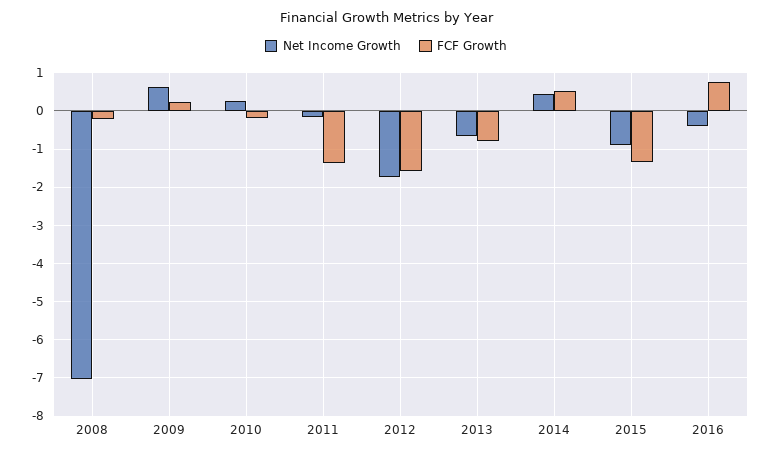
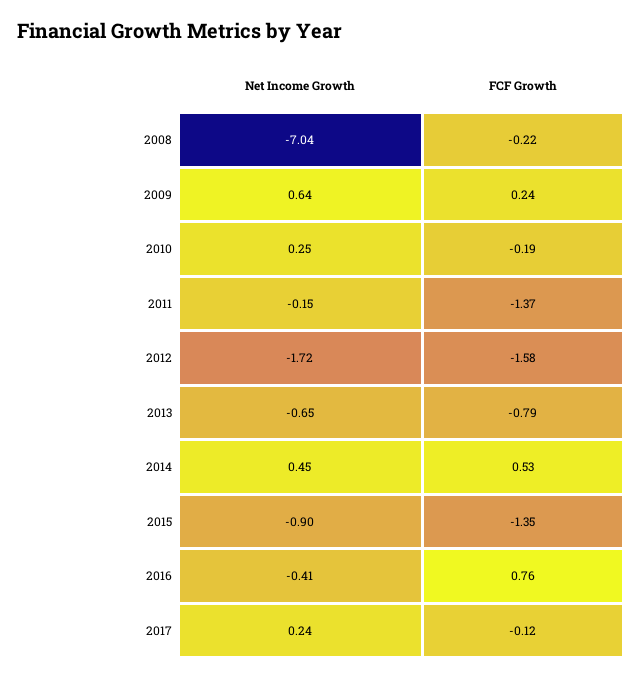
Net Income Growth, 2017: none -> 0.24
FCF Growth, 2017: none -> -0.12

